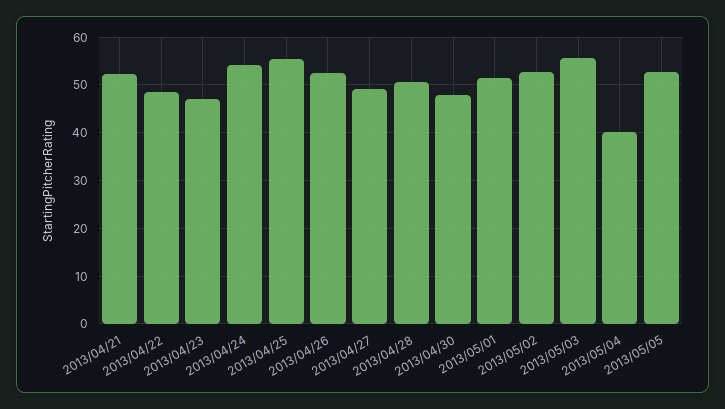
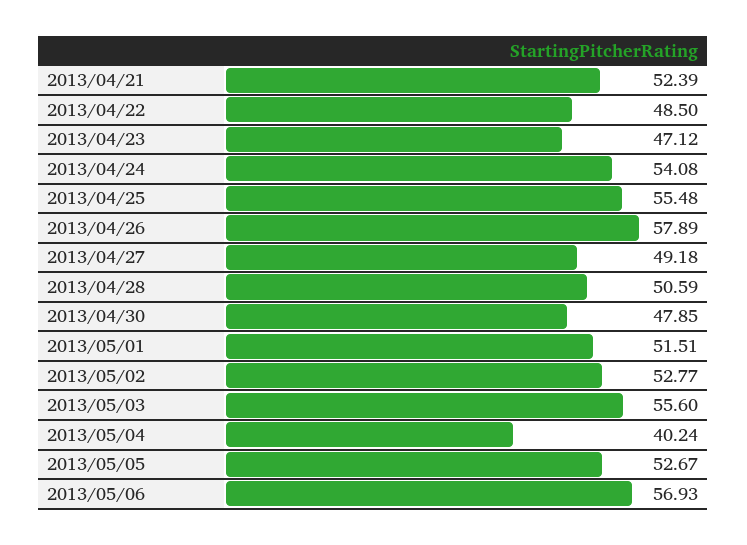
2013/04/26: 52 -> 57.89
2013/05/06: none -> 56.93

